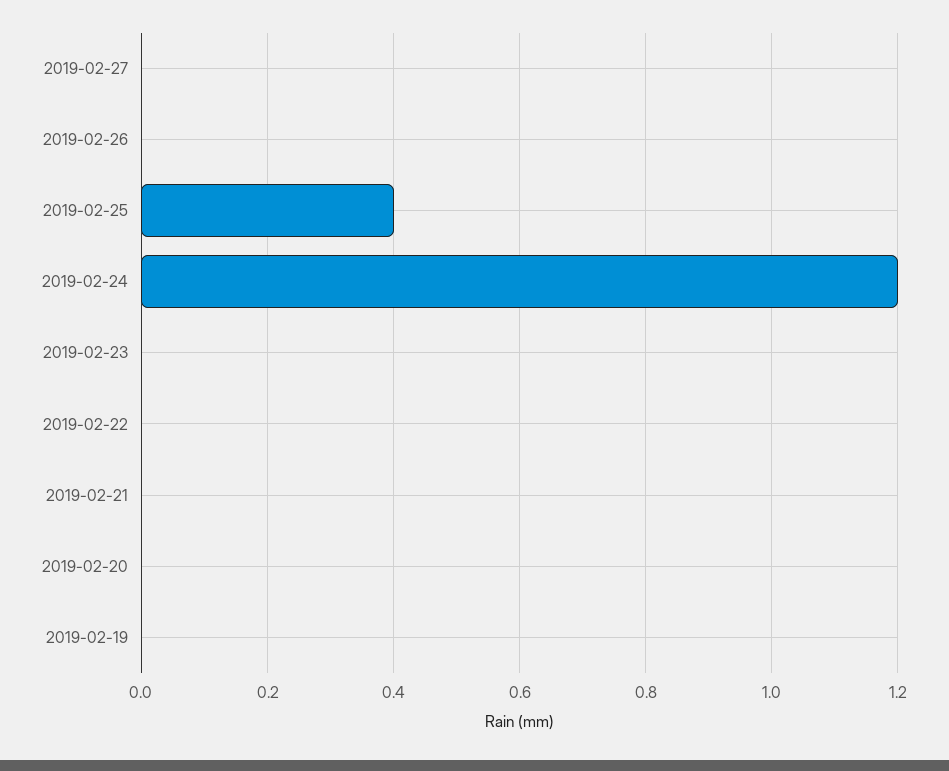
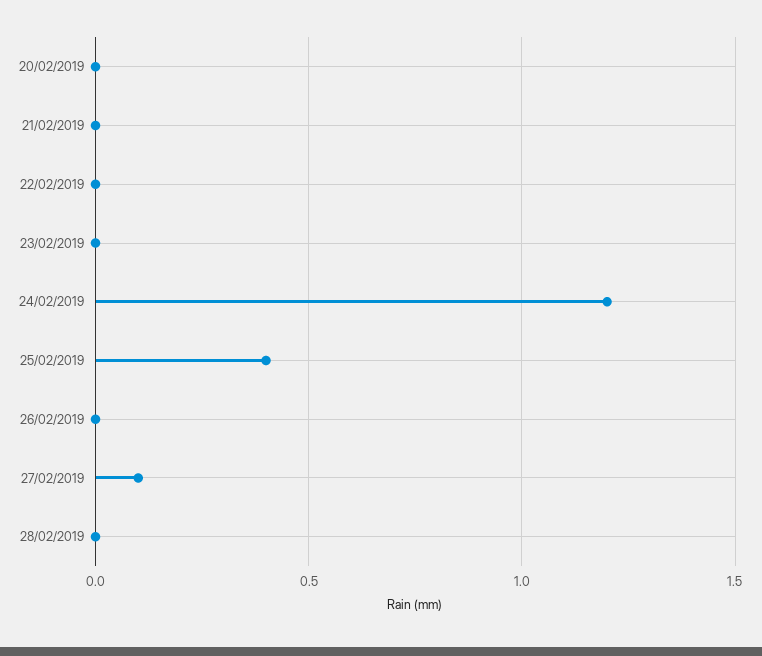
2019-02-27: 0 -> 0.1
2019-02-19: 0 -> none
28/02/2019: none -> 0

